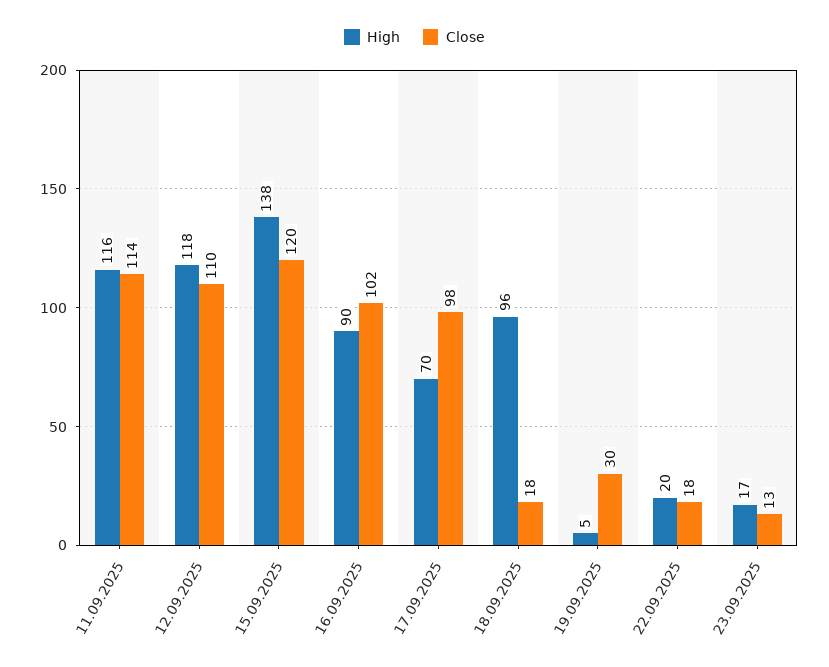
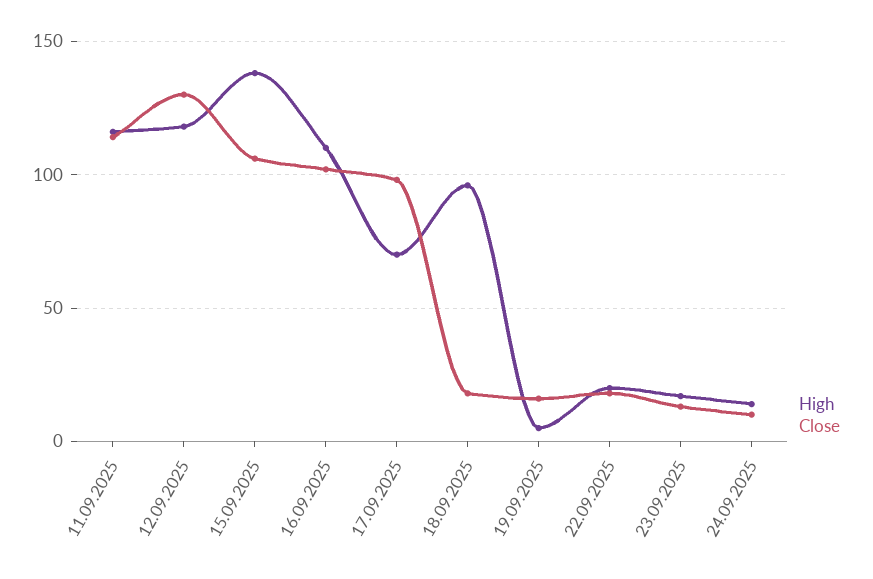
Close, 12.09.2025: 110 -> 130
Close, 15.09.2025: 120 -> 105
High, 16.09.2025: 90 -> 110
Close, 19.09.2025: 30 -> 15
High, 24.09.2025: none -> 15
Close, 24.09.2025: none -> 10

